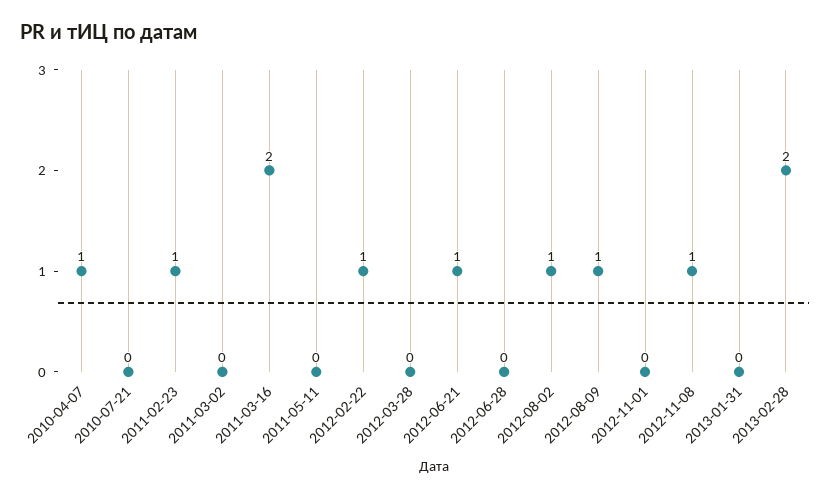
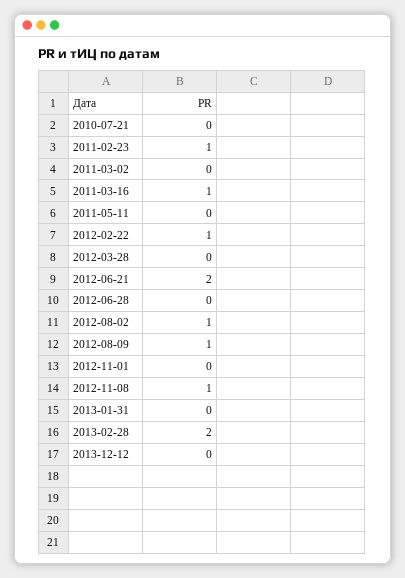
2010-04-07: 1 -> none
2011-03-16: 2 -> 1
2012-06-21: 1 -> 2
2013-12-12: none -> 0

